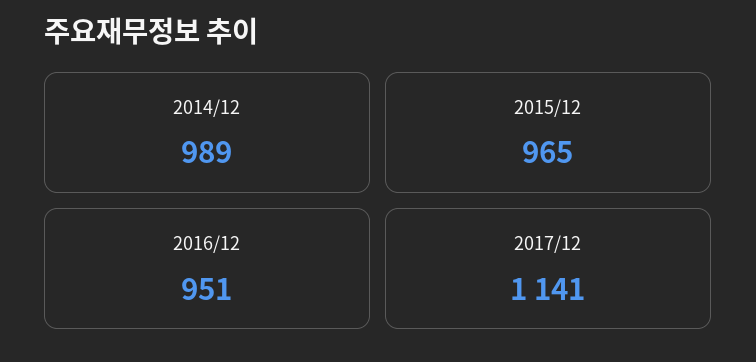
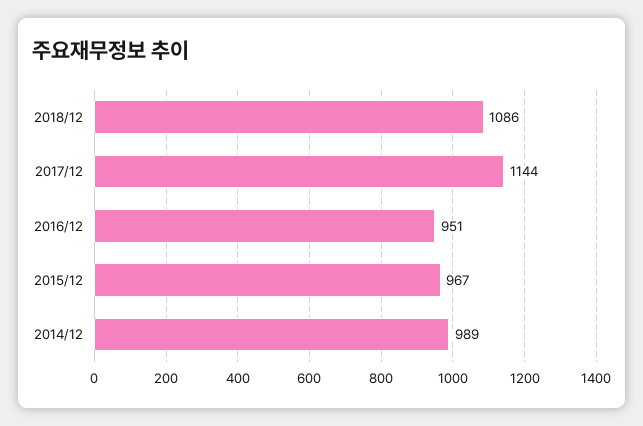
2015/12: 965 -> 967
2017/12: 1141 -> 1144
2018/12: none -> 1086

